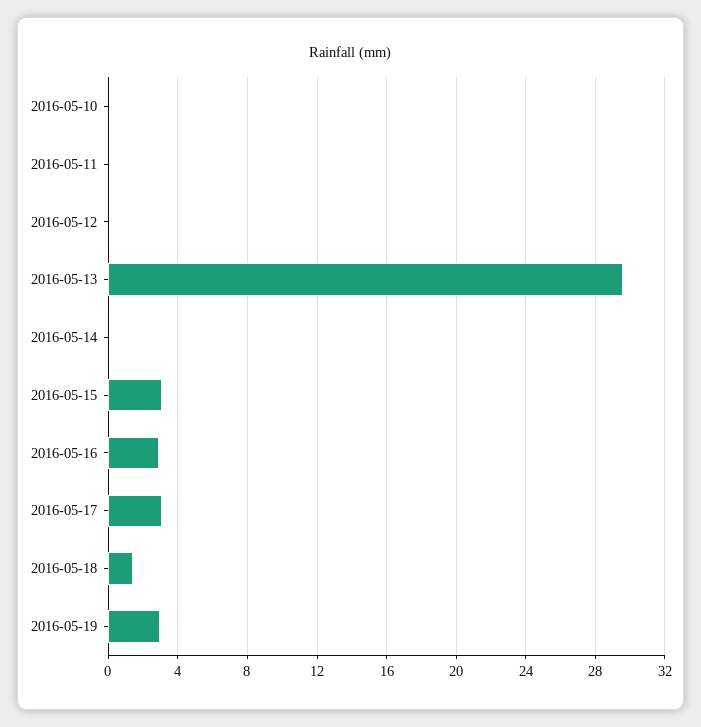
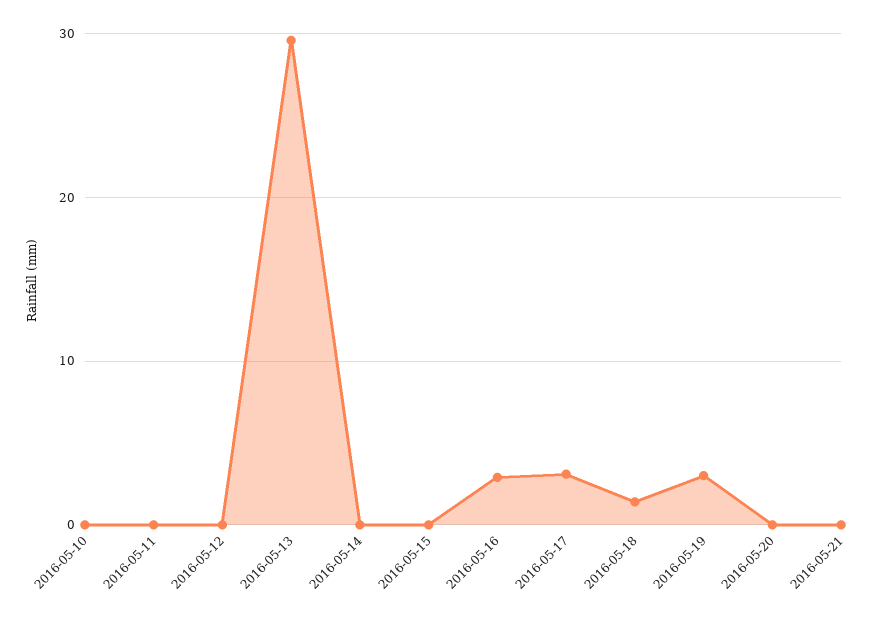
2016-05-15: 3 -> 0
2016-05-20: none -> 0
2016-05-21: none -> 0

